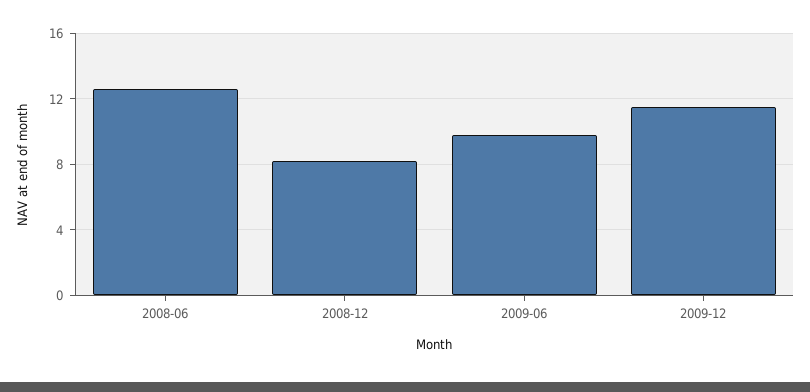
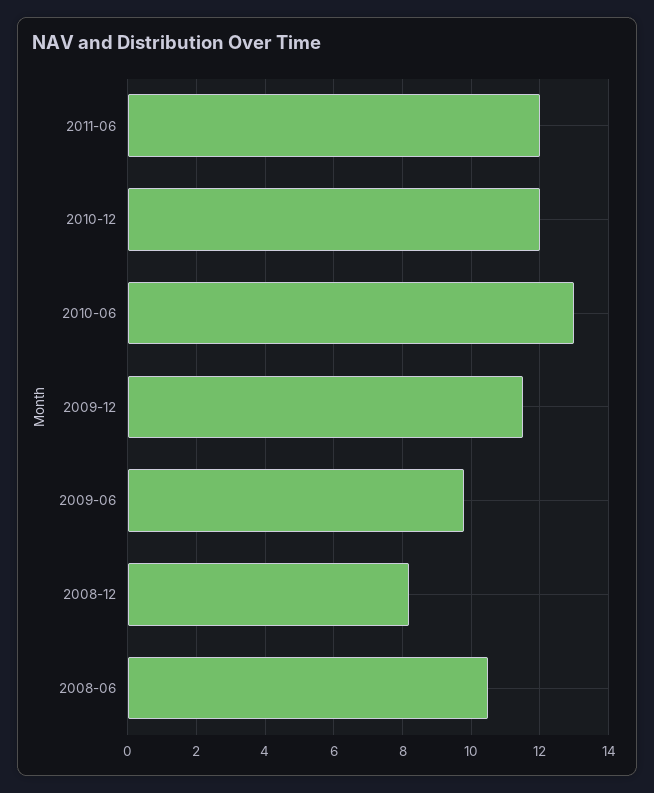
2008-06: 12.5 -> 10.5
2011-06: none -> 12
2010-12: none -> 12
2010-06: none -> 13

